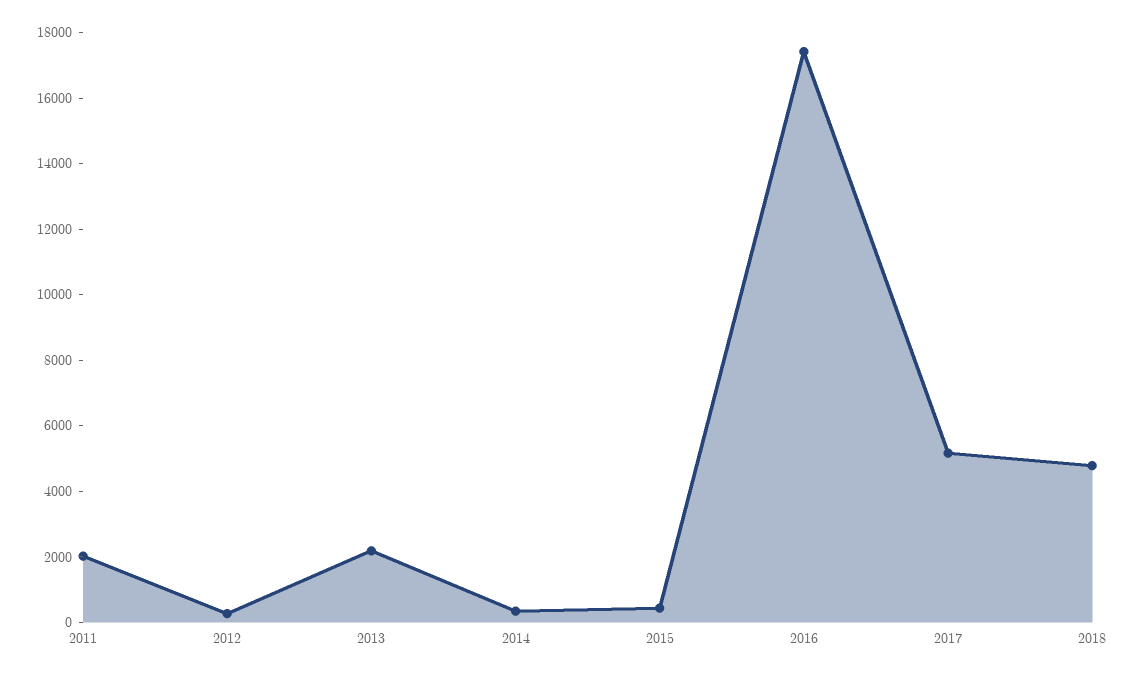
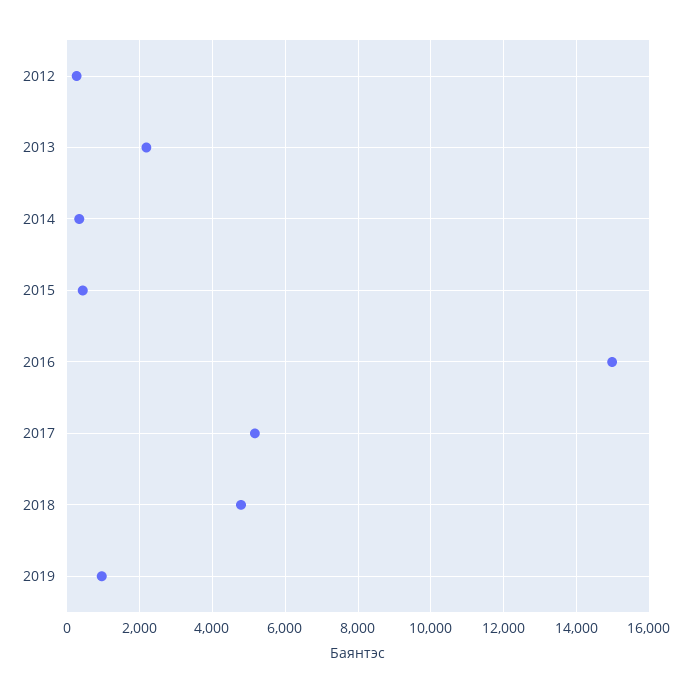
2011: 2000 -> none
2016: 17500 -> 15000
2019: none -> 1000

